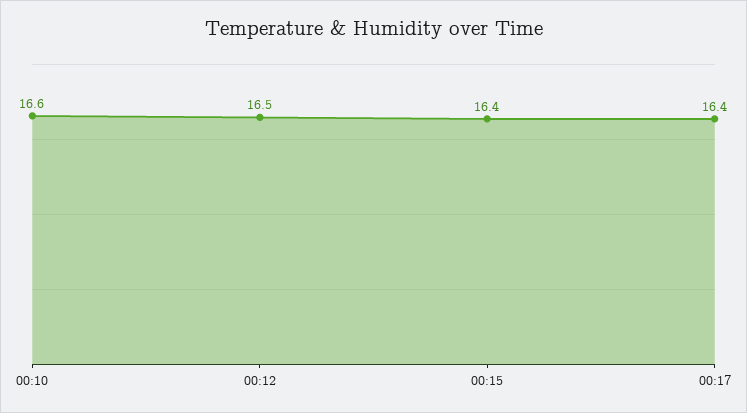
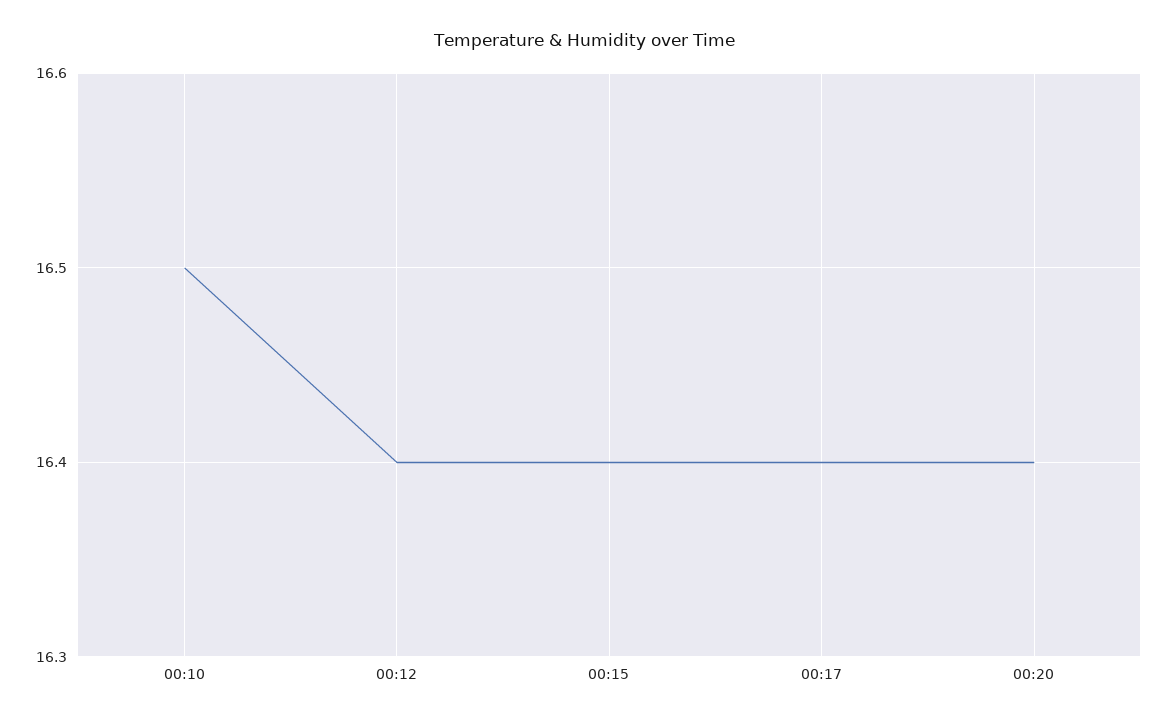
00:10: 16.6 -> 16.5
00:12: 16.5 -> 16.4
00:20: none -> 16.4

